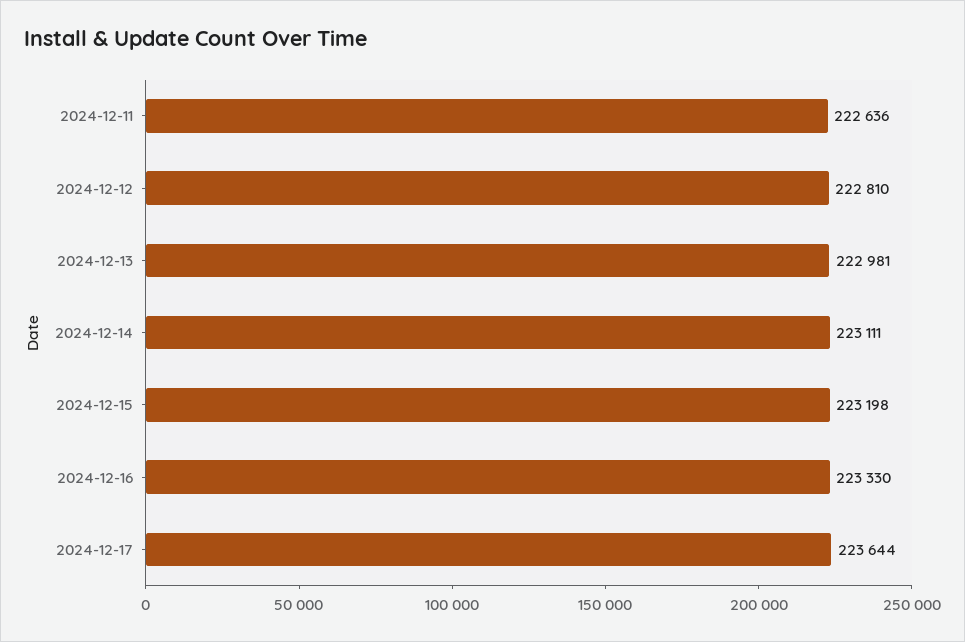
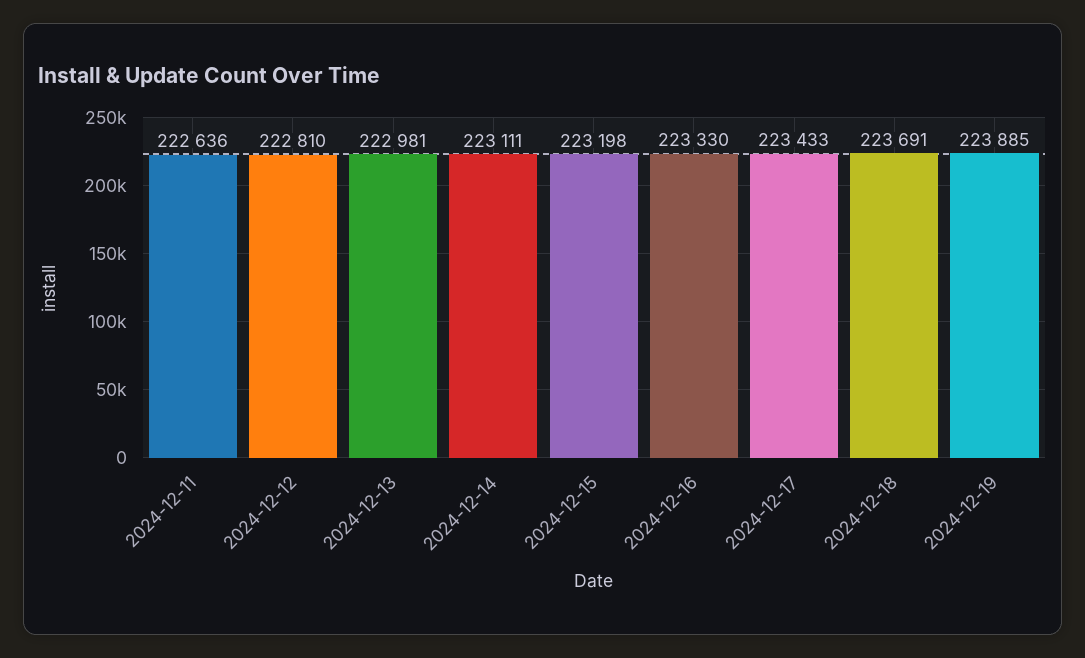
2024-12-17: 223644 -> 223433
2024-12-18: none -> 223691
2024-12-19: none -> 223885

